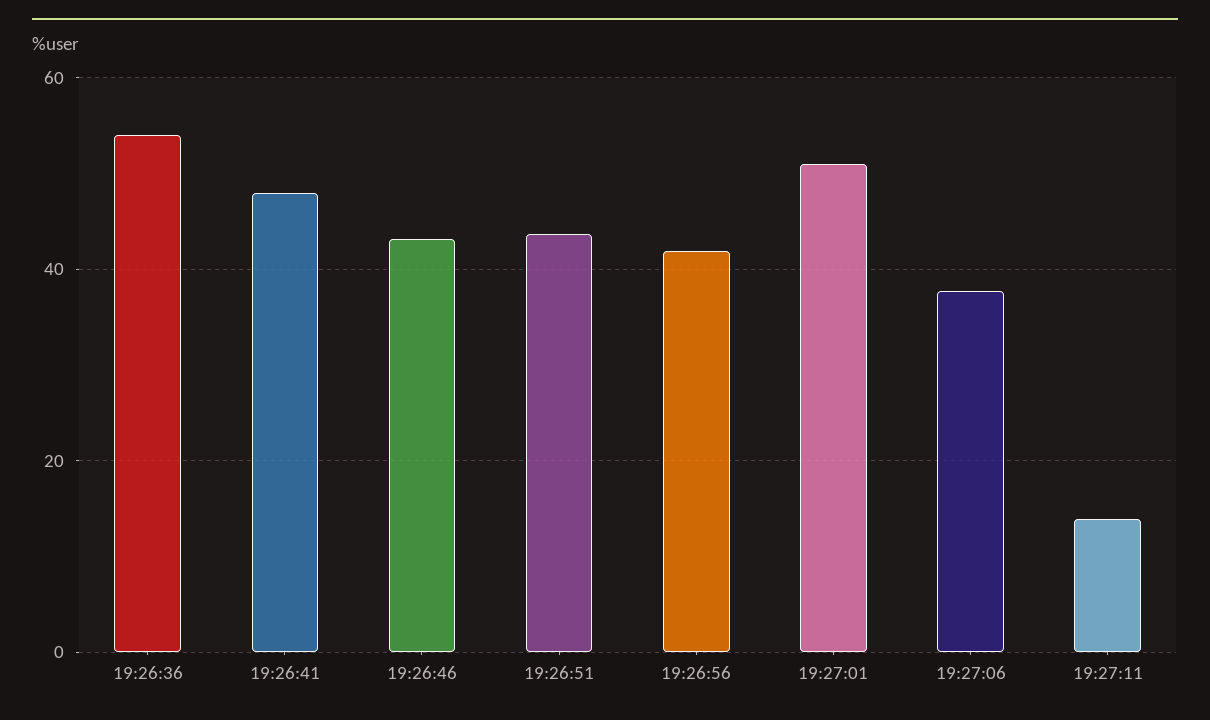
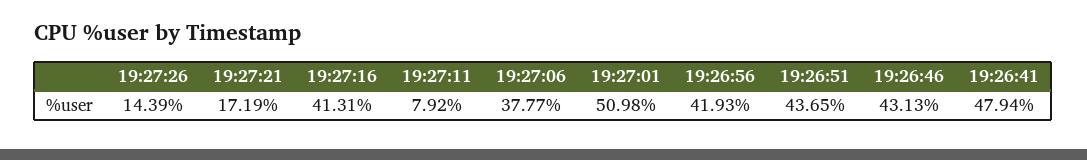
19:26:36: 54 -> none
19:27:11: 14 -> 7.92
19:27:26: none -> 14.39
19:27:21: none -> 17.19
19:27:16: none -> 41.31

